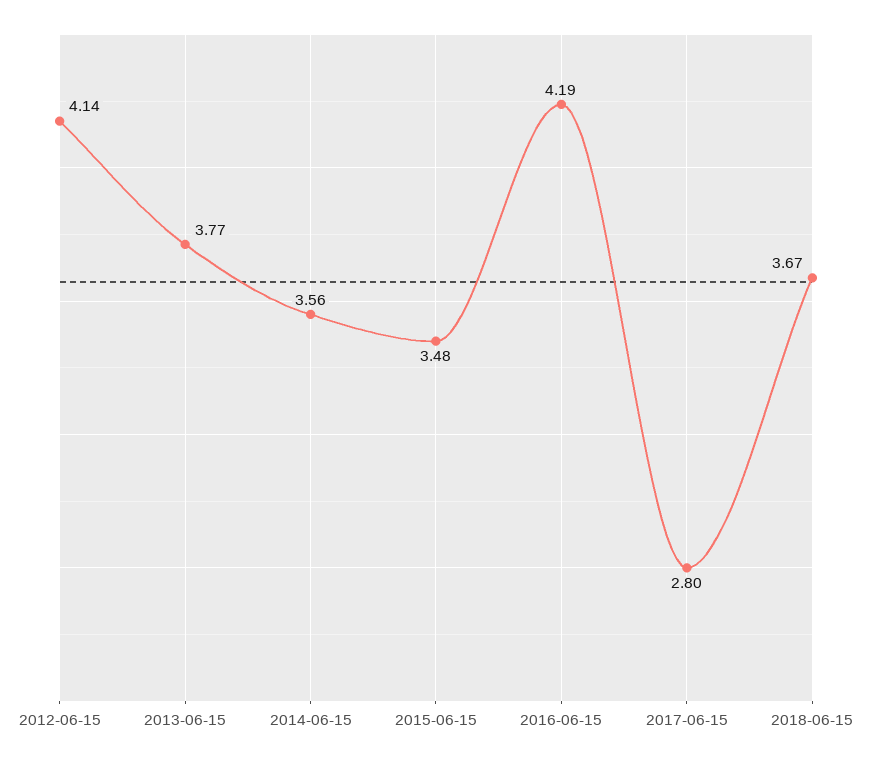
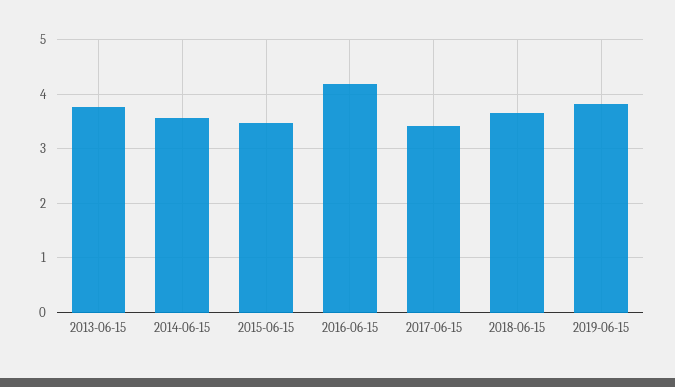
2012-06-15: 4.14 -> none
2017-06-15: 2.8 -> 3.4
2019-06-15: none -> 3.8

